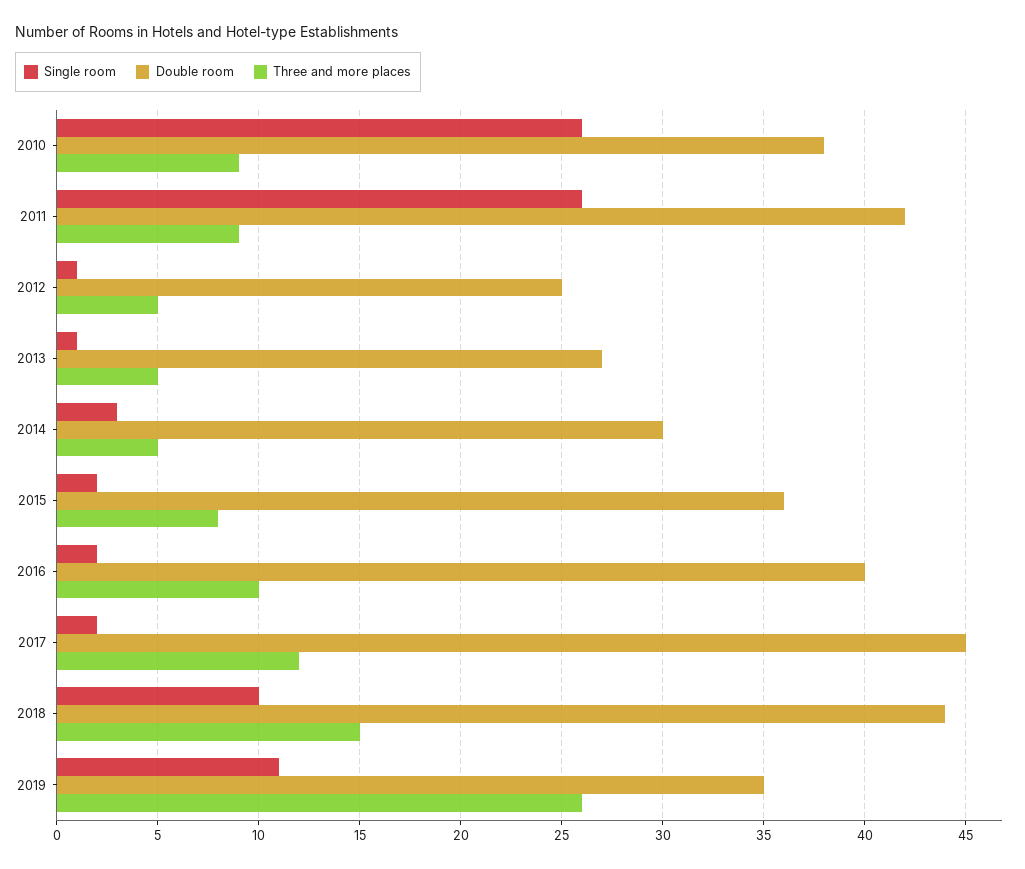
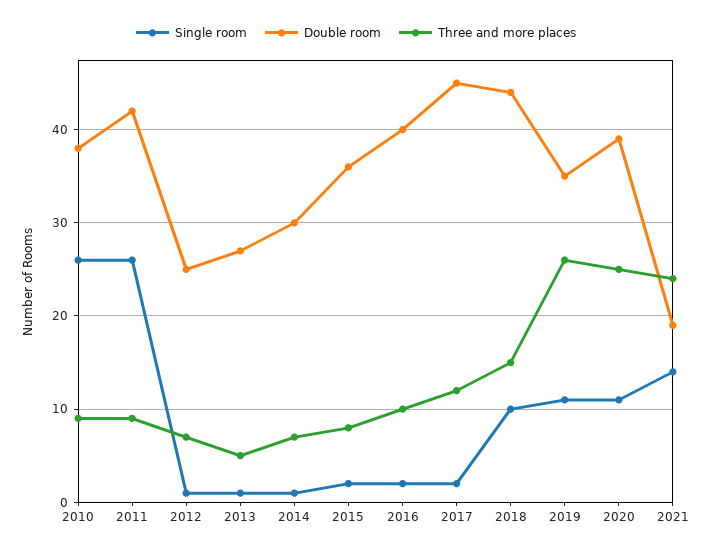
Three and more places, 2012: 5 -> 7
Single room, 2014: 3 -> 1
Three and more places, 2014: 5 -> 7
Single room, 2020: none -> 11
Double room, 2020: none -> 39
Three and more places, 2020: none -> 25
Single room, 2021: none -> 14
Double room, 2021: none -> 19
Three and more places, 2021: none -> 24

